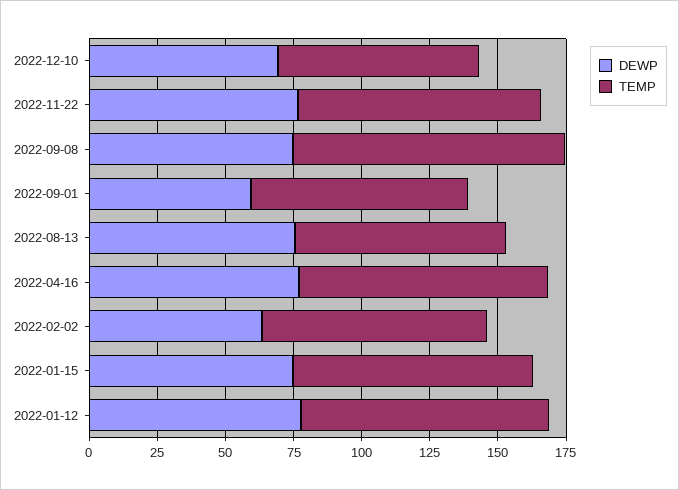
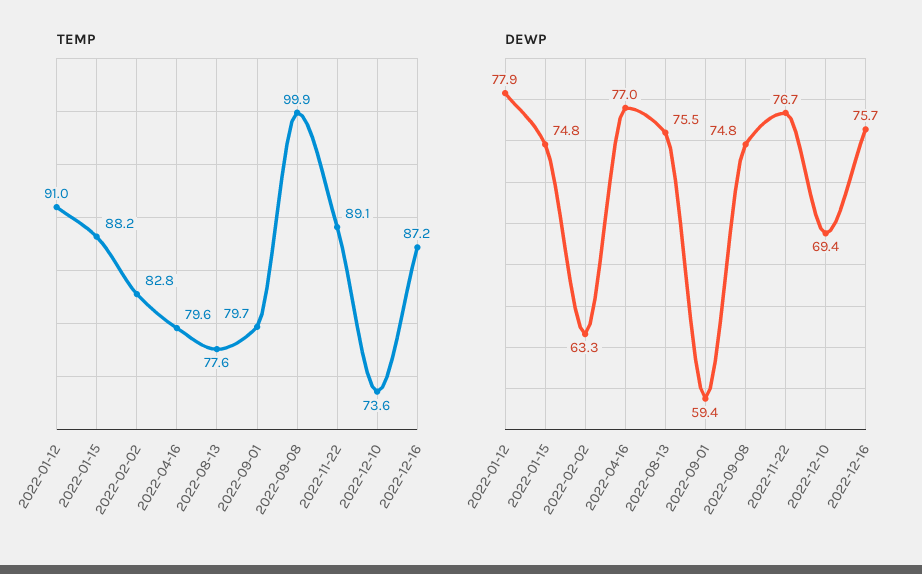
TEMP, 2022-04-16: 90 -> 79.6
TEMP, 2022-12-16: none -> 87.2
DEWP, 2022-12-16: none -> 75.7

